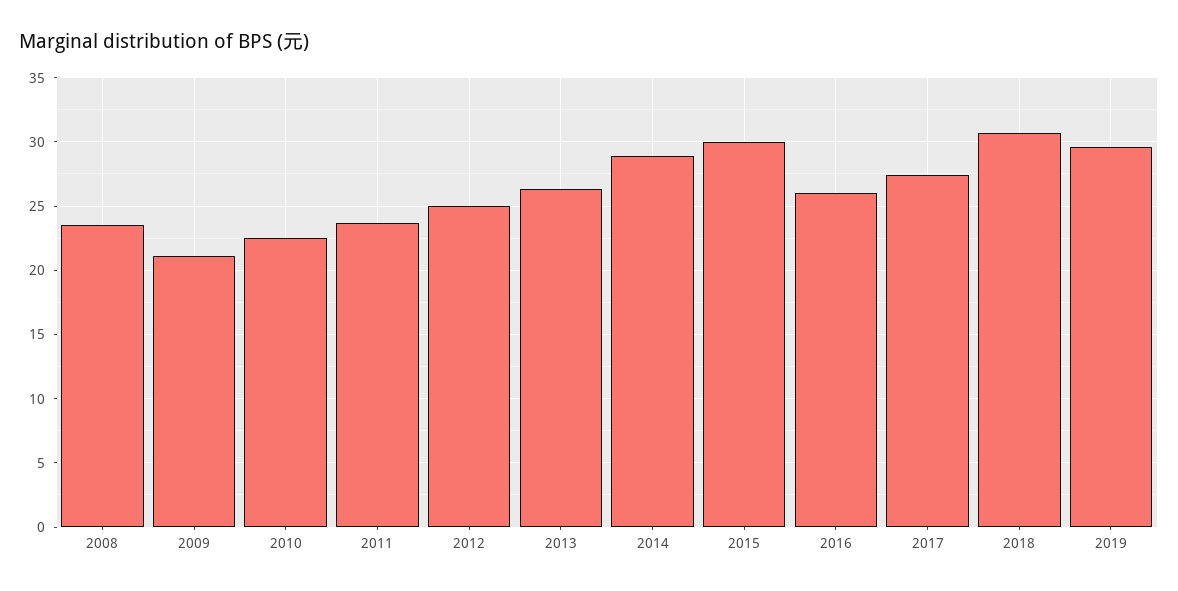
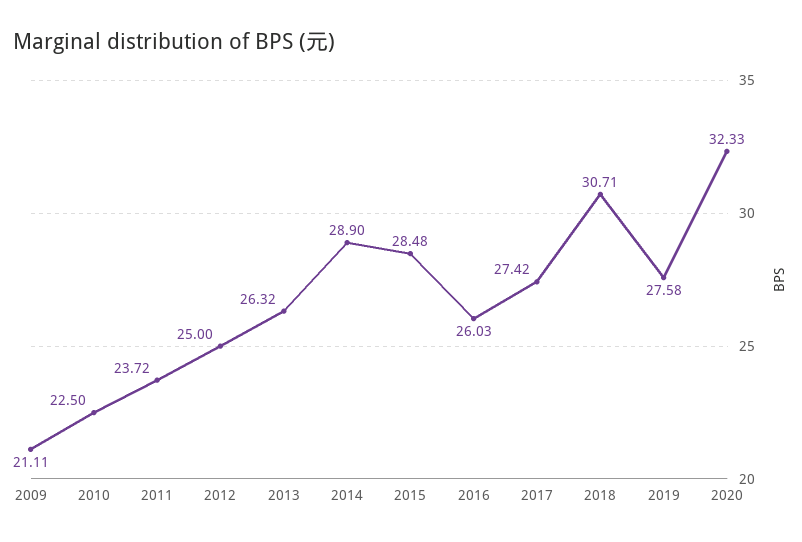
2008: 23.5 -> none
2015: 30 -> 28.48
2019: 29.5 -> 27.58
2020: none -> 32.33

